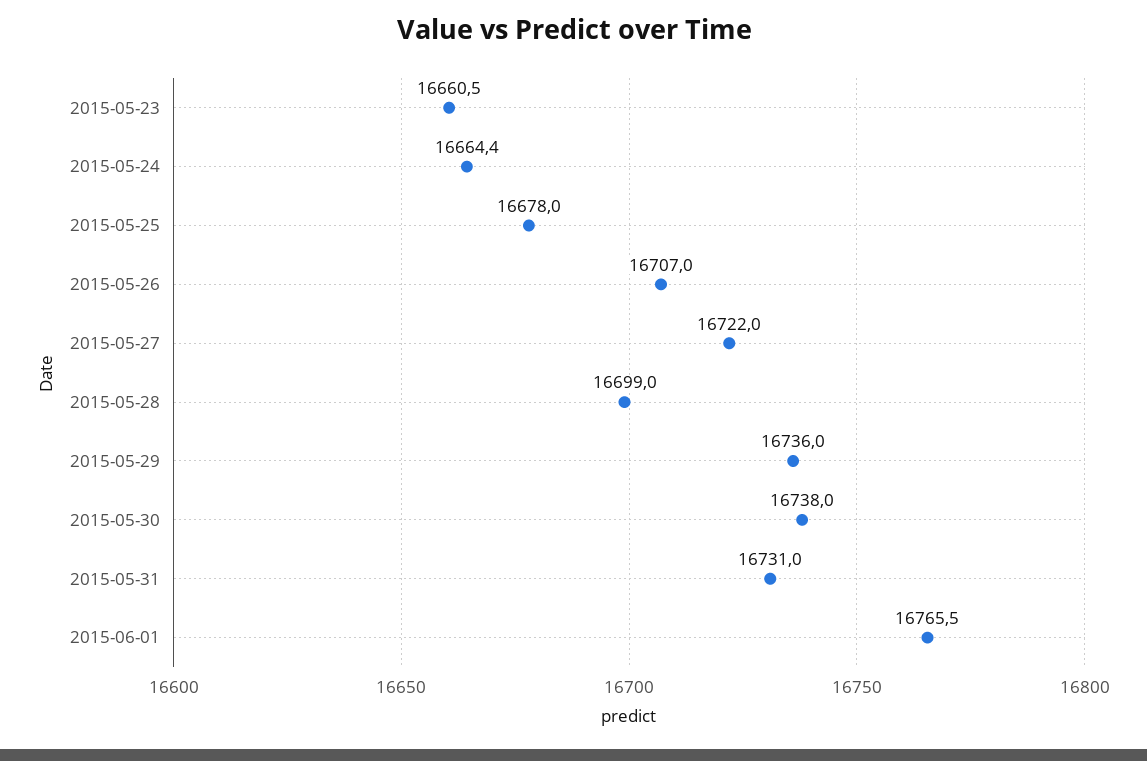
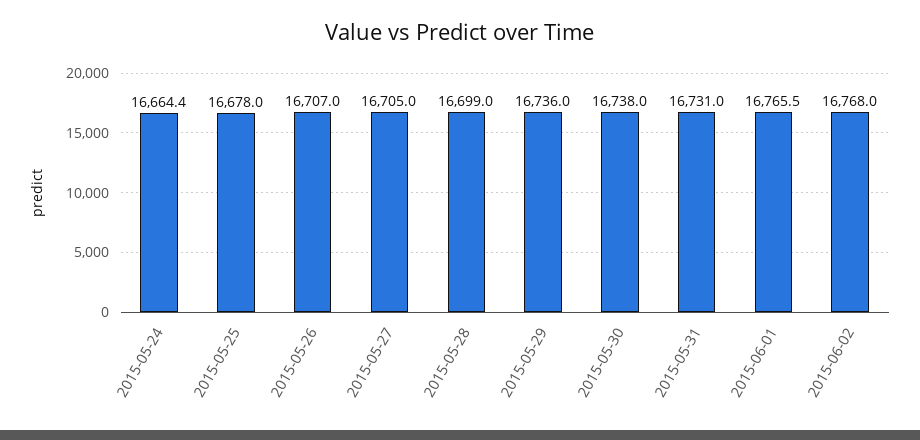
2015-05-23: 16660.5 -> none
2015-05-27: 16722 -> 16705
2015-06-02: none -> 16768

